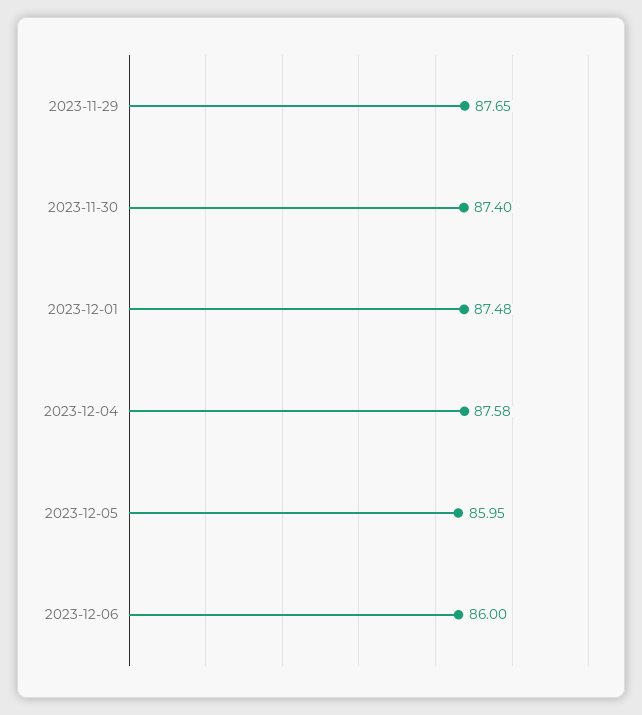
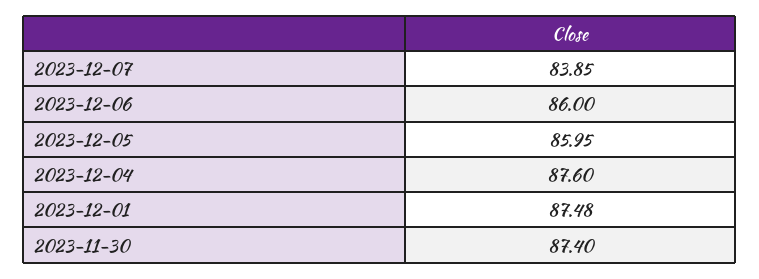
2023-11-29: 87.65 -> none
2023-12-04: 87.58 -> 87.6
2023-12-07: none -> 83.85

